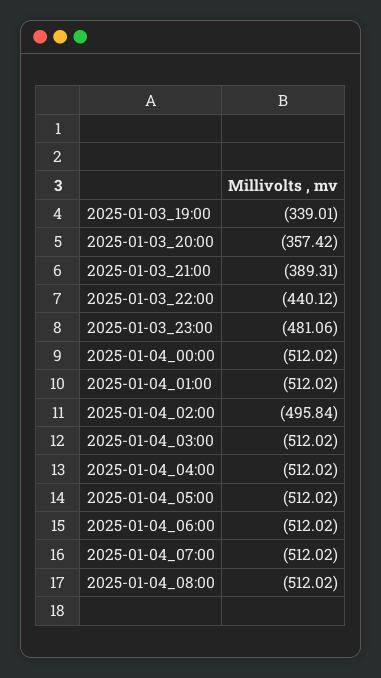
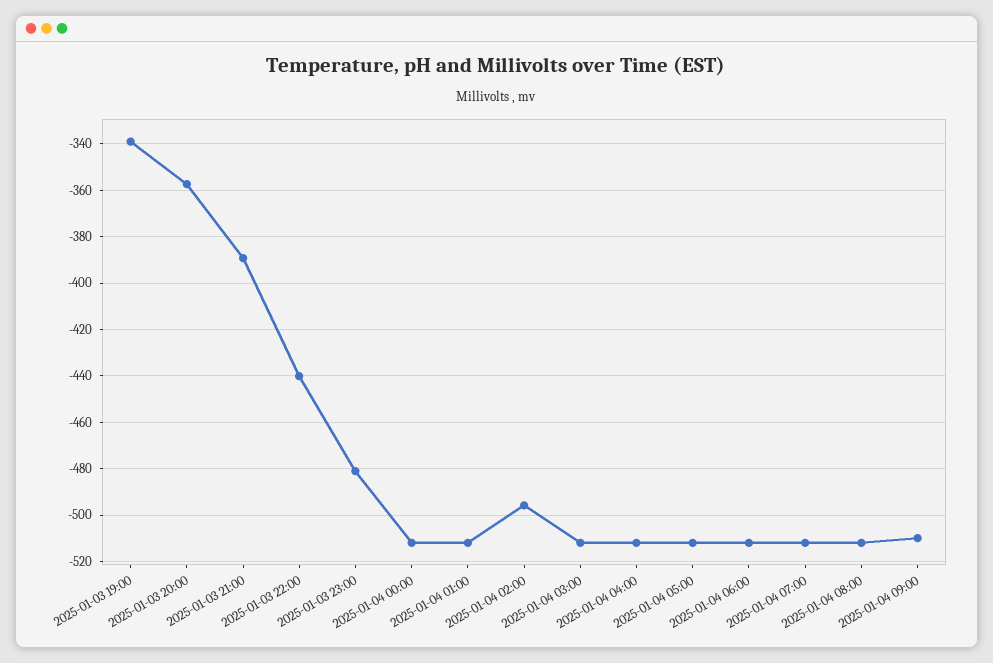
2025-01-04 09:00: none -> -510

